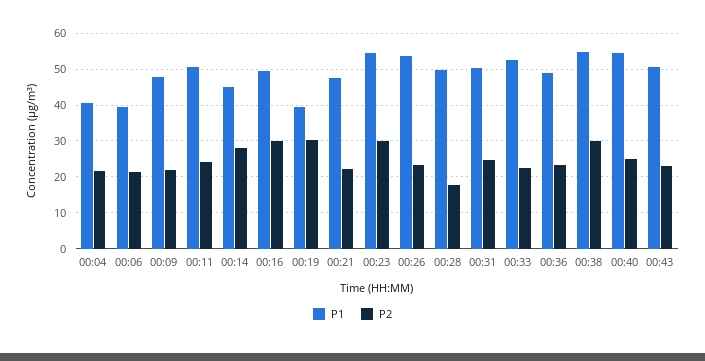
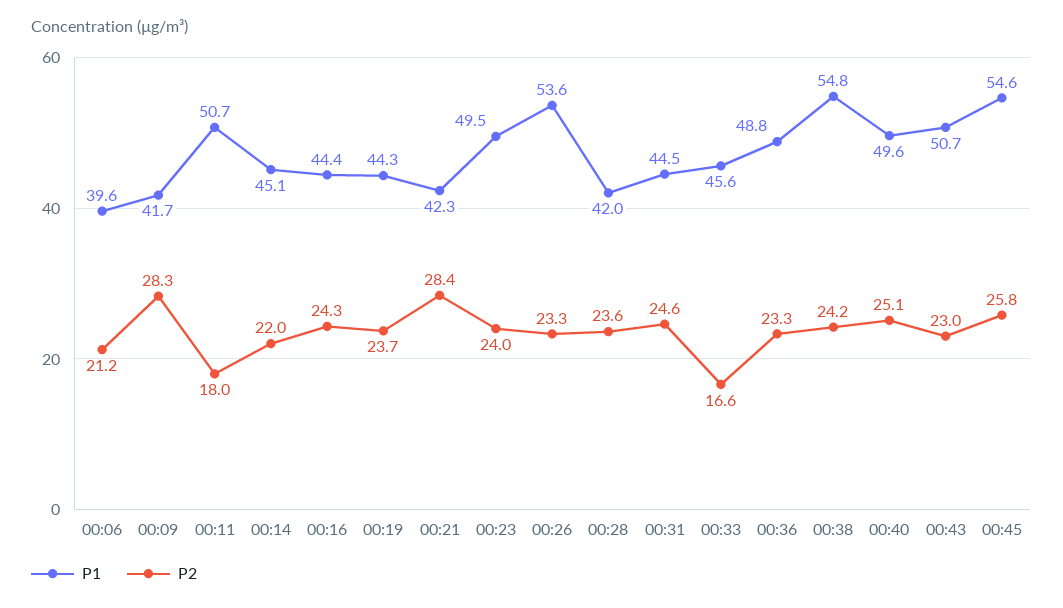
P1, 00:04: 40 -> none
P2, 00:04: 22 -> none
P1, 00:09: 48 -> 41.7
P2, 00:09: 22 -> 28.3
P2, 00:11: 24 -> 18
P2, 00:14: 28 -> 22
P1, 00:16: 50 -> 44.4
P2, 00:16: 30 -> 24.3
P1, 00:19: 40 -> 44.3
P2, 00:19: 30 -> 23.7
P1, 00:21: 48 -> 42.3
P2, 00:21: 22 -> 28.4
P1, 00:23: 54 -> 49.5
P2, 00:23: 30 -> 24
P1, 00:28: 50 -> 42
P2, 00:28: 18 -> 23.6
P1, 00:31: 50 -> 44.5
P1, 00:33: 52 -> 45.6
P2, 00:33: 22 -> 16.6
P2, 00:38: 30 -> 24.2
P1, 00:40: 54 -> 49.6
P1, 00:45: none -> 54.6
P2, 00:45: none -> 25.8

